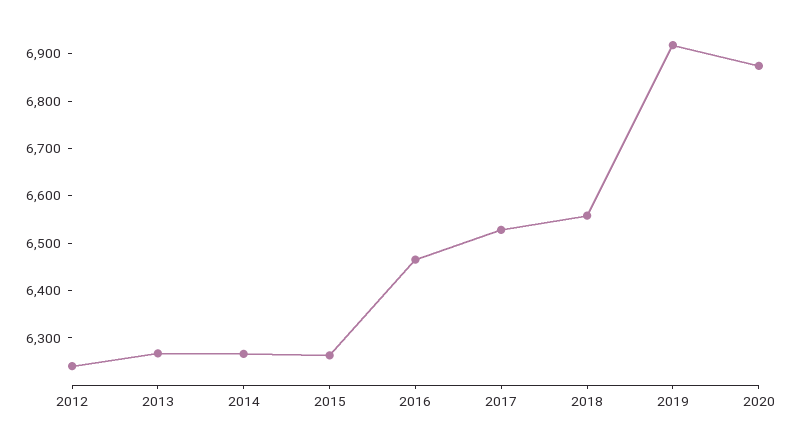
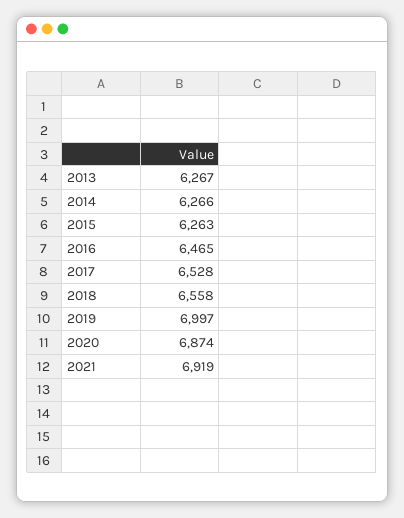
2012: 6240 -> none
2019: 6920 -> 6997
2021: none -> 6919

